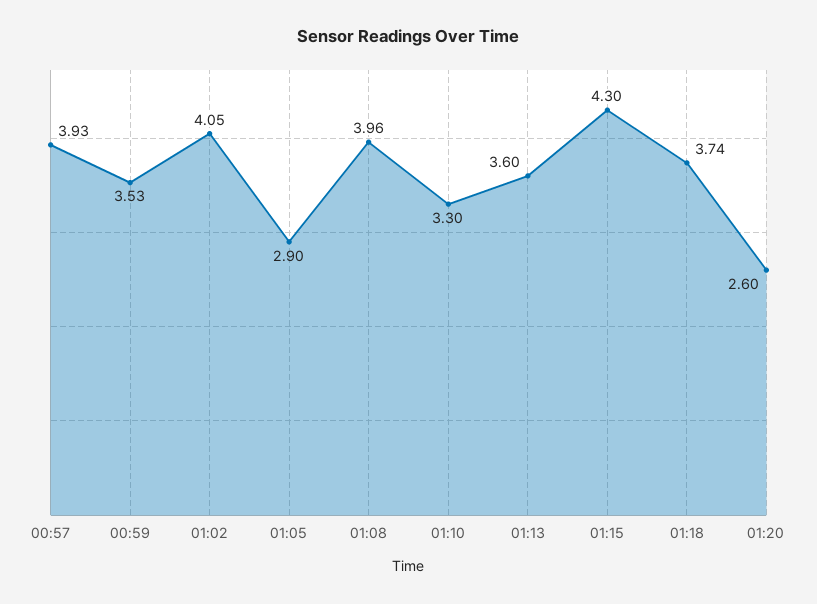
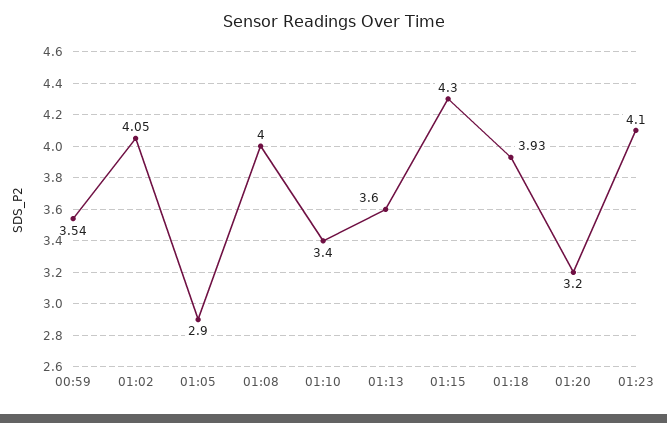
00:57: 3.93 -> none
00:59: 3.53 -> 3.54
01:08: 3.96 -> 4
01:10: 3.3 -> 3.4
01:18: 3.74 -> 3.93
01:20: 2.6 -> 3.2
01:23: none -> 4.1

